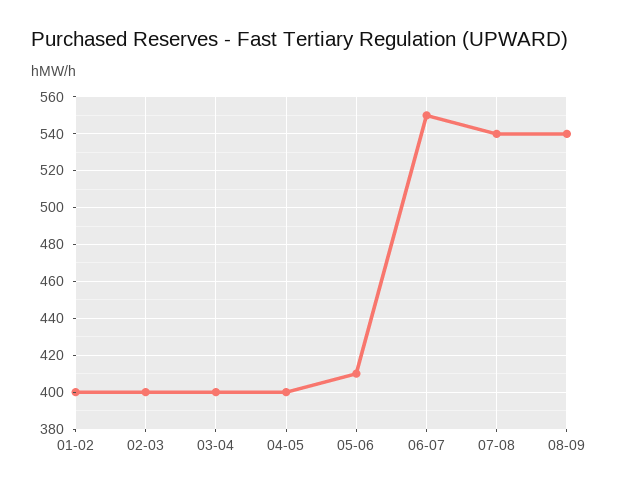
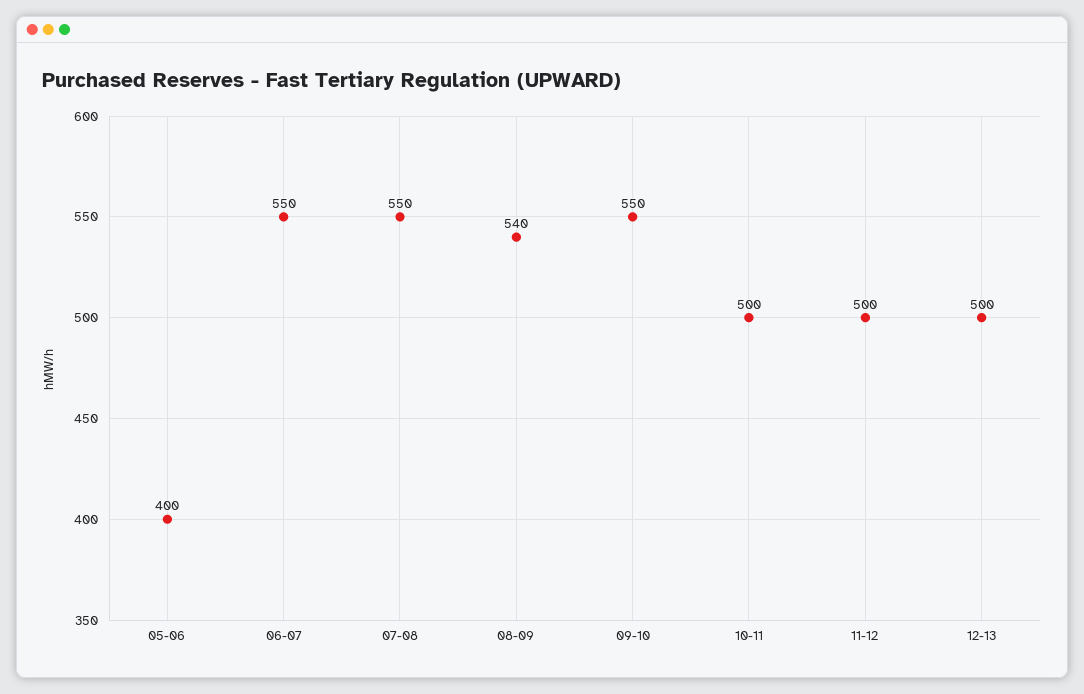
01-02: 400 -> none
02-03: 400 -> none
03-04: 400 -> none
04-05: 400 -> none
05-06: 410 -> 400
07-08: 540 -> 550
09-10: none -> 550
10-11: none -> 500
11-12: none -> 500
12-13: none -> 500

